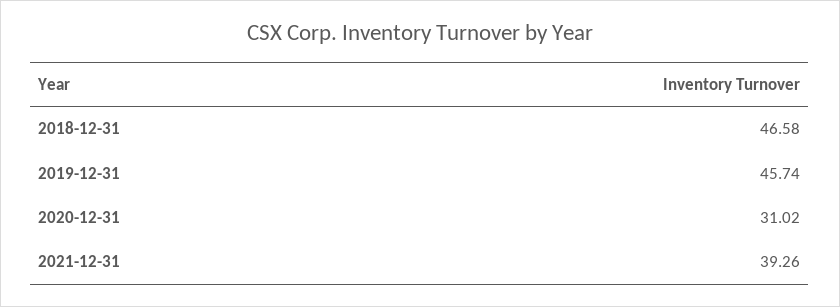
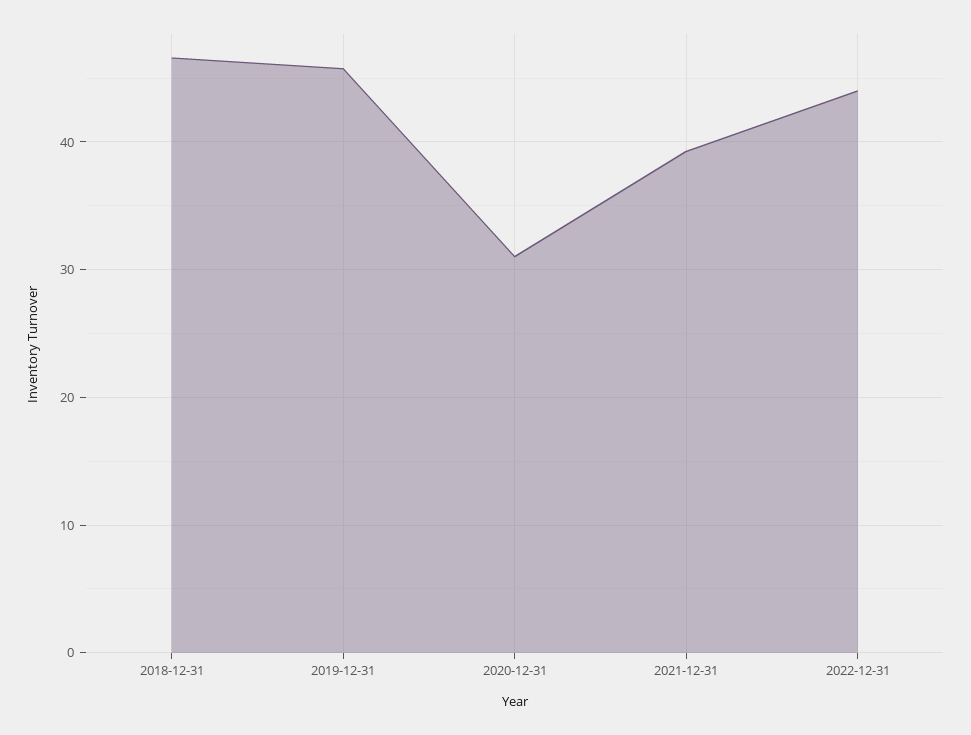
2022-12-31: none -> 44

